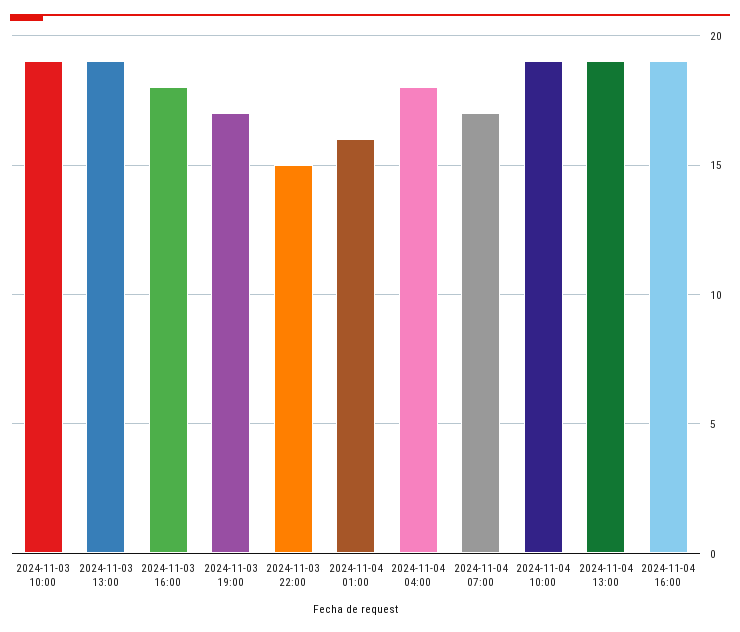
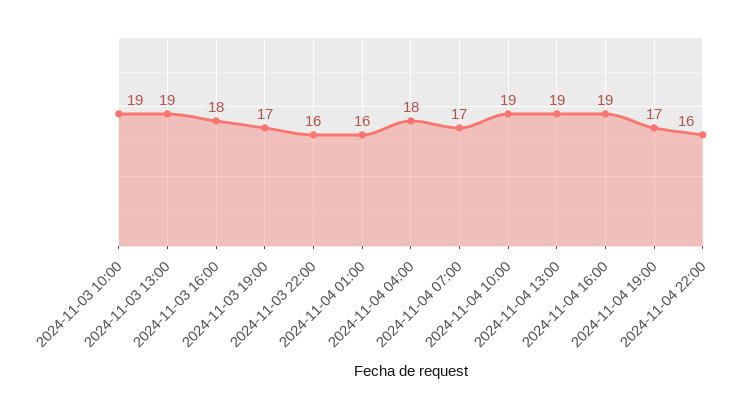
2024-11-03 22:00: 15 -> 16
2024-11-04 19:00: none -> 17
2024-11-04 22:00: none -> 16

